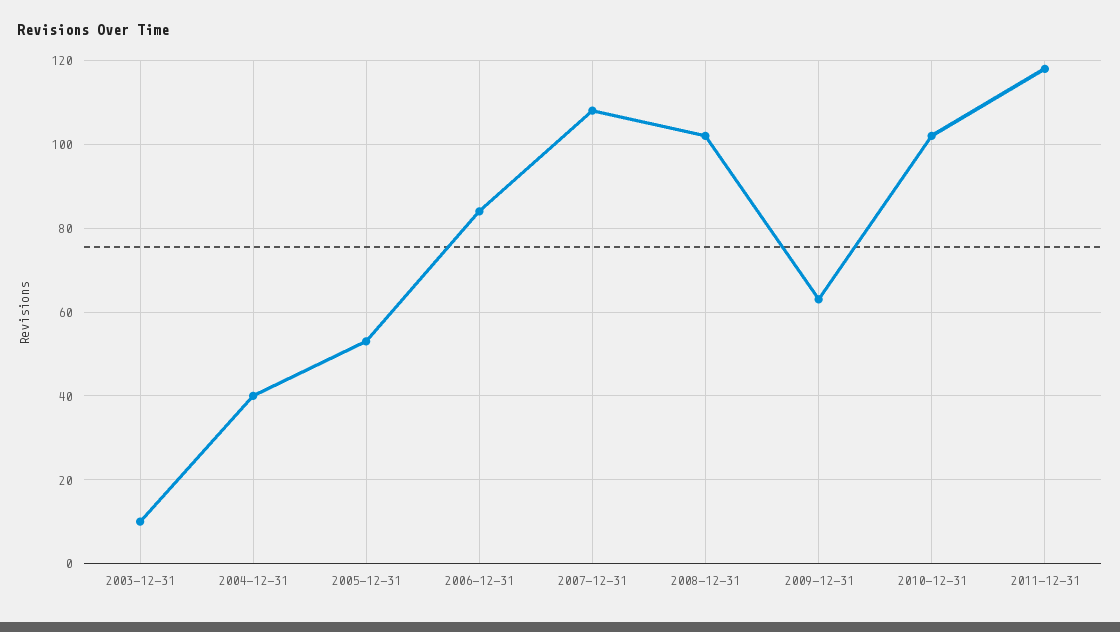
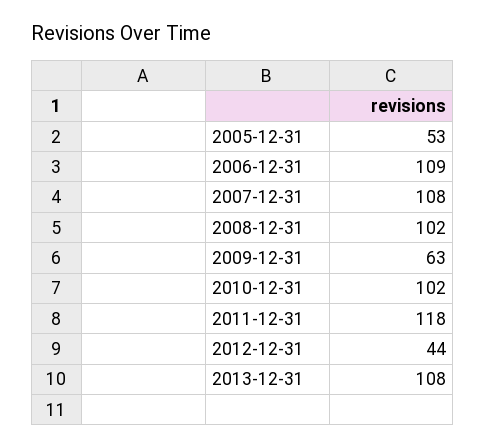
2003-12-31: 10 -> none
2004-12-31: 40 -> none
2006-12-31: 85 -> 109
2012-12-31: none -> 44
2013-12-31: none -> 108

